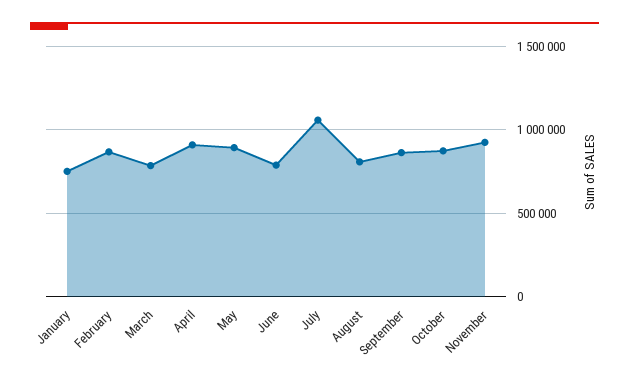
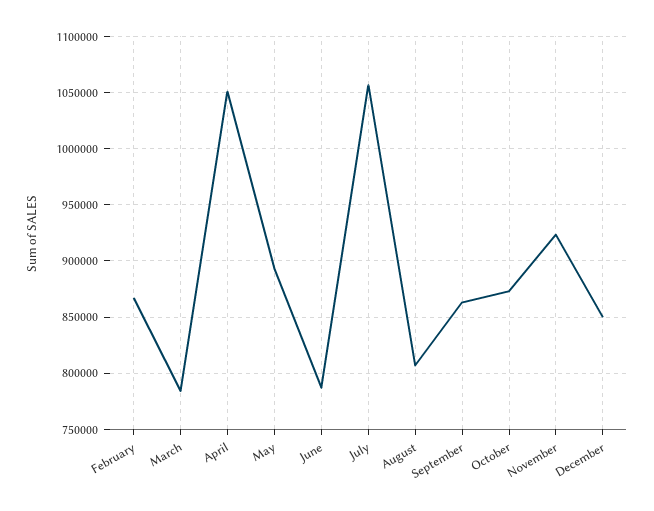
January: 750000 -> none
April: 900000 -> 1050000
December: none -> 850000

